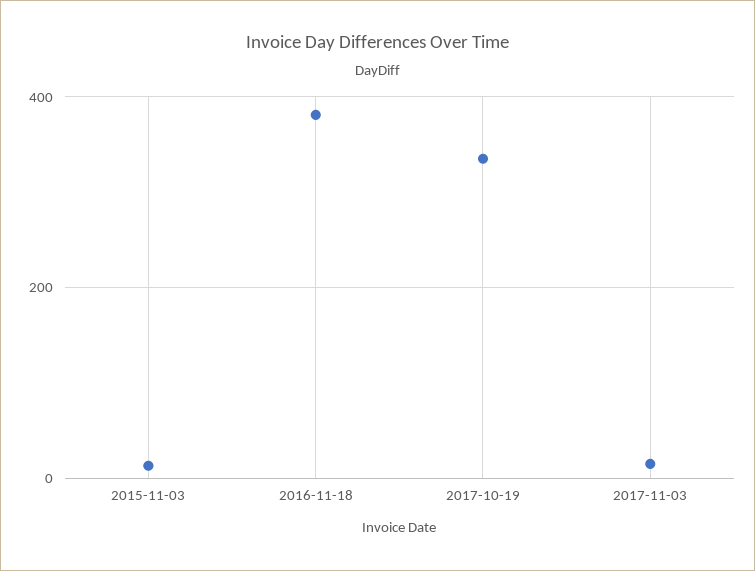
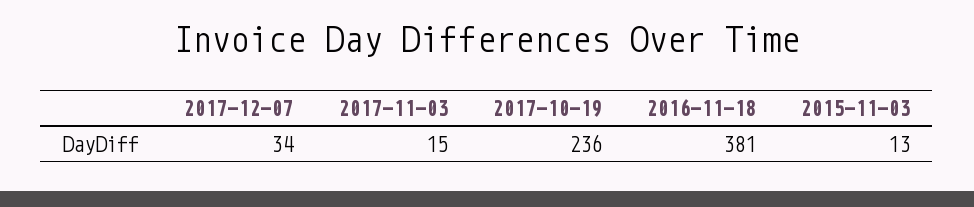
2017-10-19: 340 -> 236
2017-12-07: none -> 34

